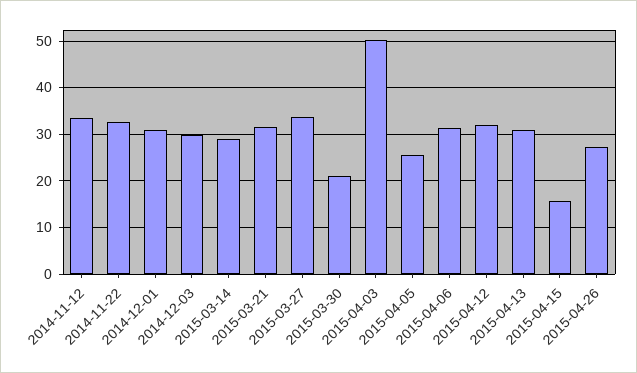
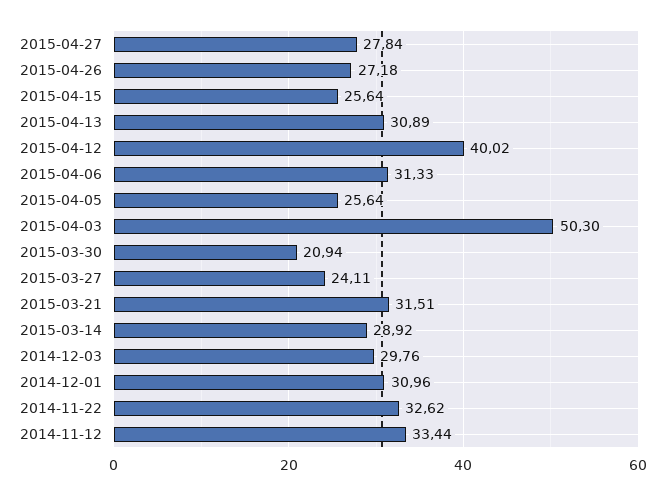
2015-03-27: 34 -> 24.11
2015-04-12: 32 -> 40.02
2015-04-15: 16 -> 25.64
2015-04-27: none -> 27.84

